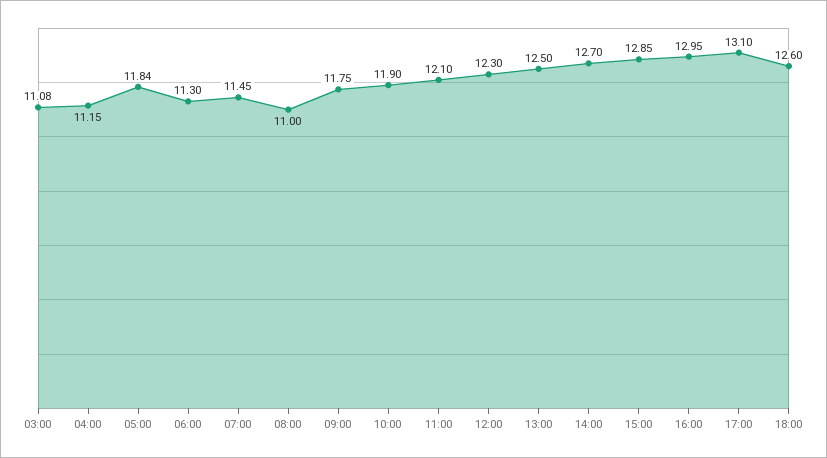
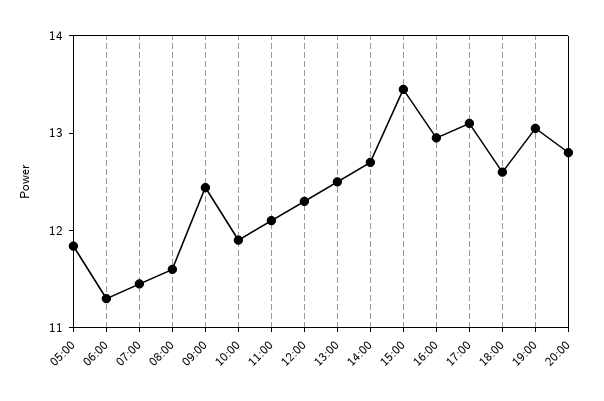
03:00: 11.08 -> none
04:00: 11.15 -> none
08:00: 11 -> 11.6
09:00: 11.75 -> 12.4
15:00: 12.85 -> 13.4
19:00: none -> 13
20:00: none -> 12.8

